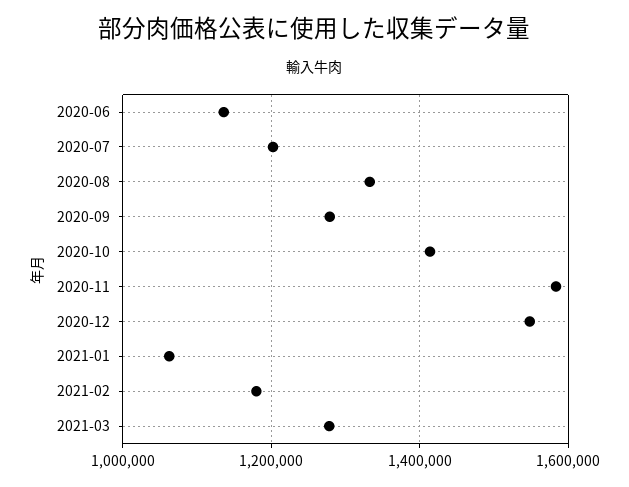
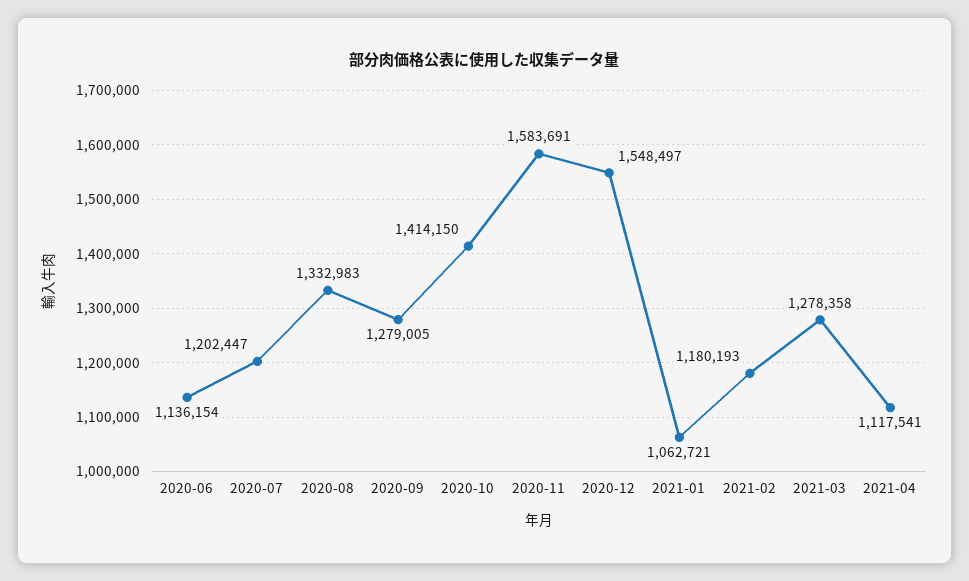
2021-04: none -> 1117541

